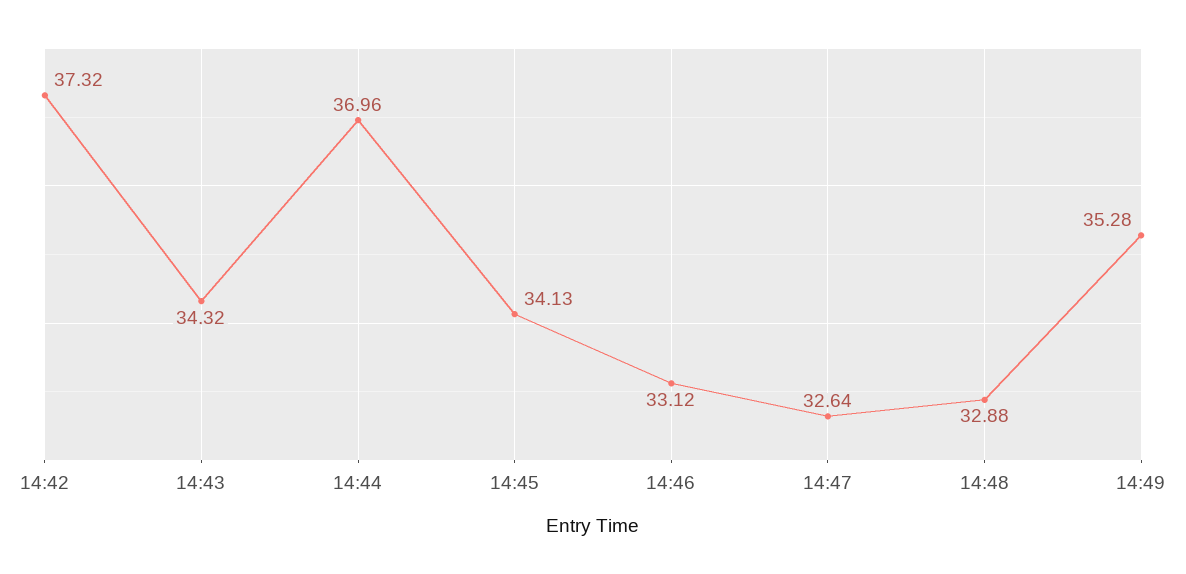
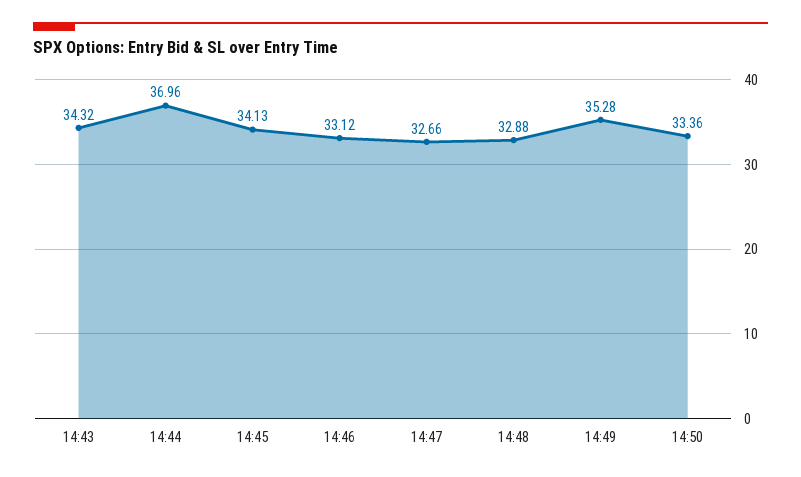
14:42: 37.32 -> none
14:47: 32.64 -> 32.66
14:50: none -> 33.36

